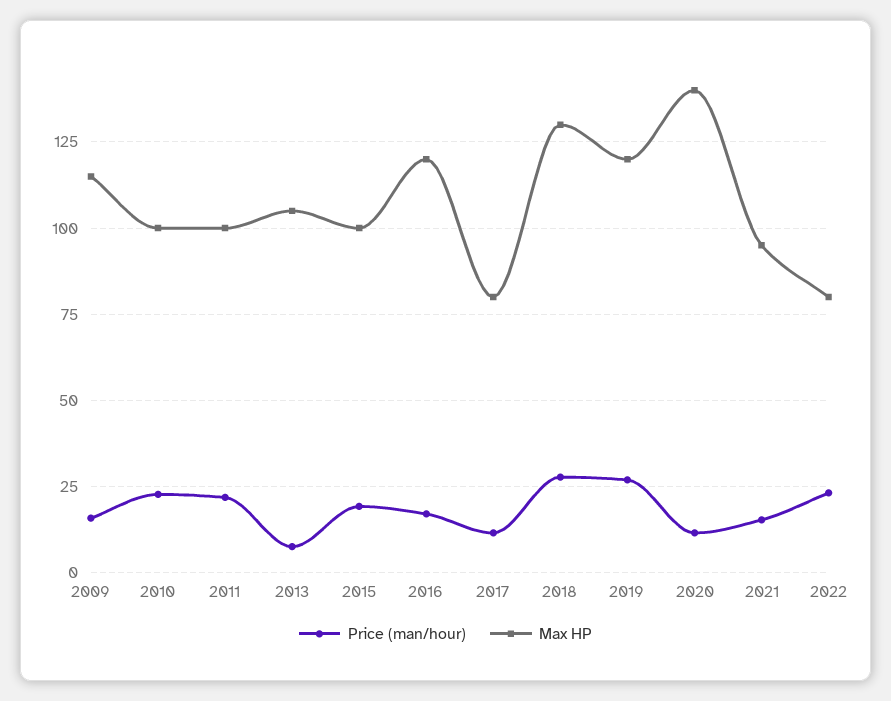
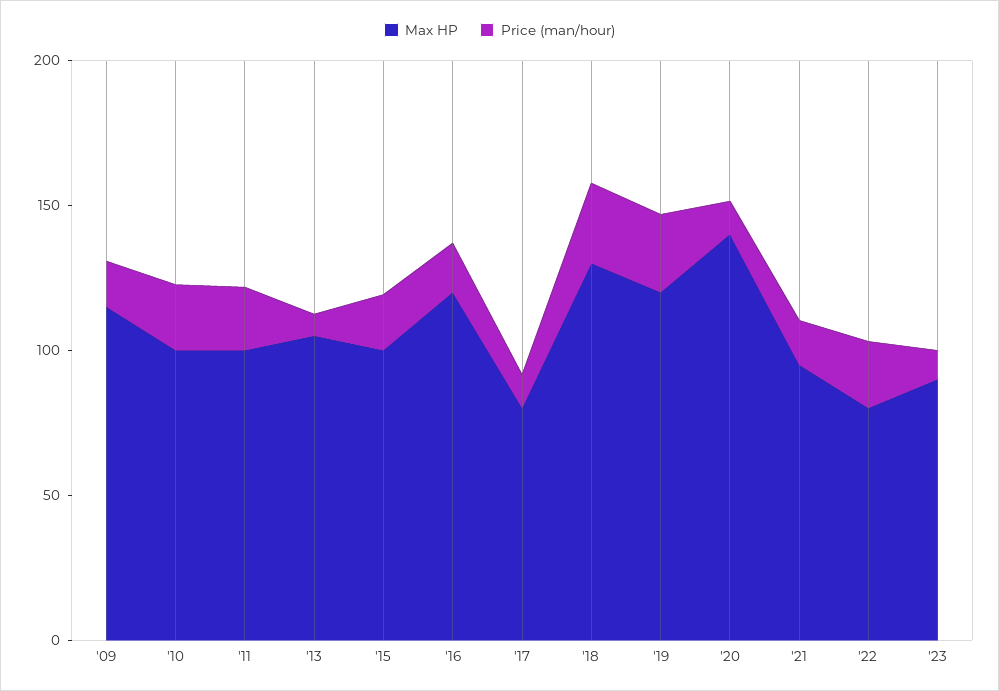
Max HP, '23: none -> 90
Price (man/hour), '23: none -> 10

